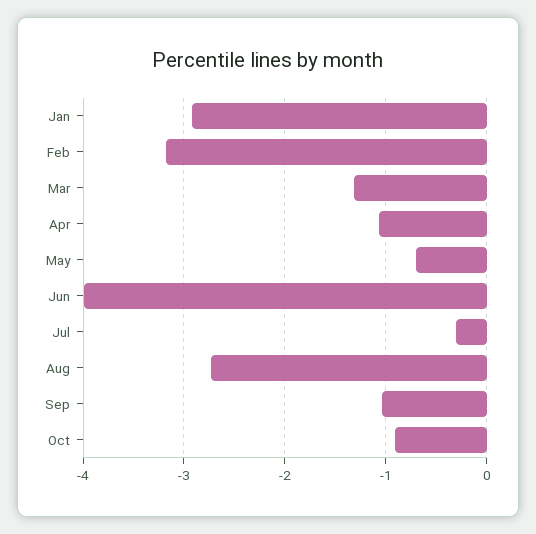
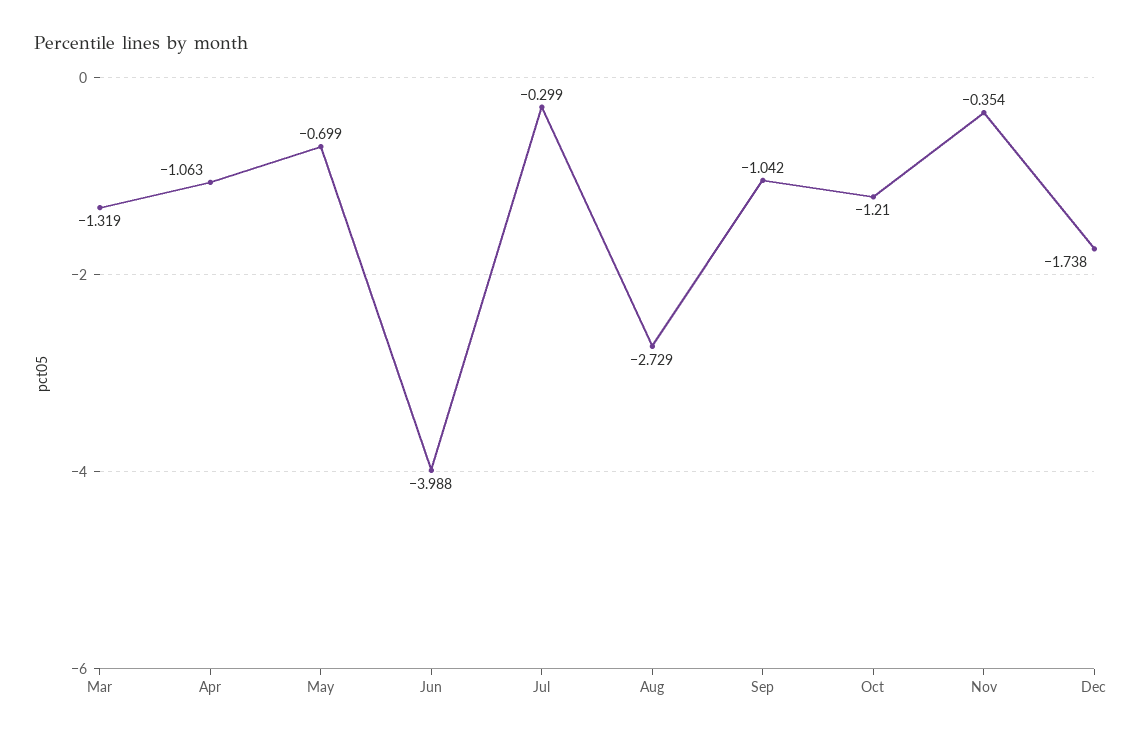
Jan: -2.9 -> none
Feb: -3.2 -> none
Oct: -0.9 -> -1.21
Nov: none -> -0.354
Dec: none -> -1.738

